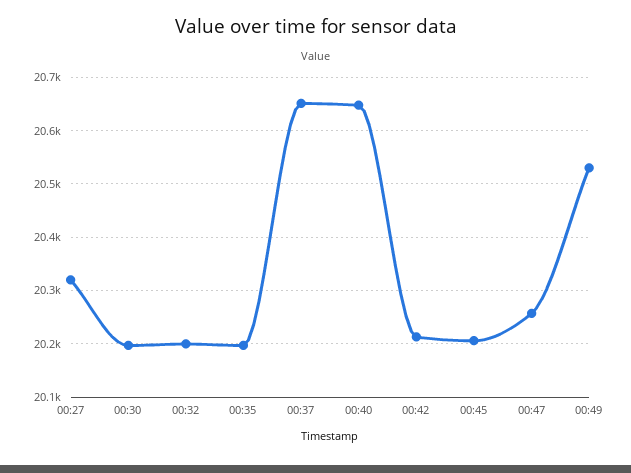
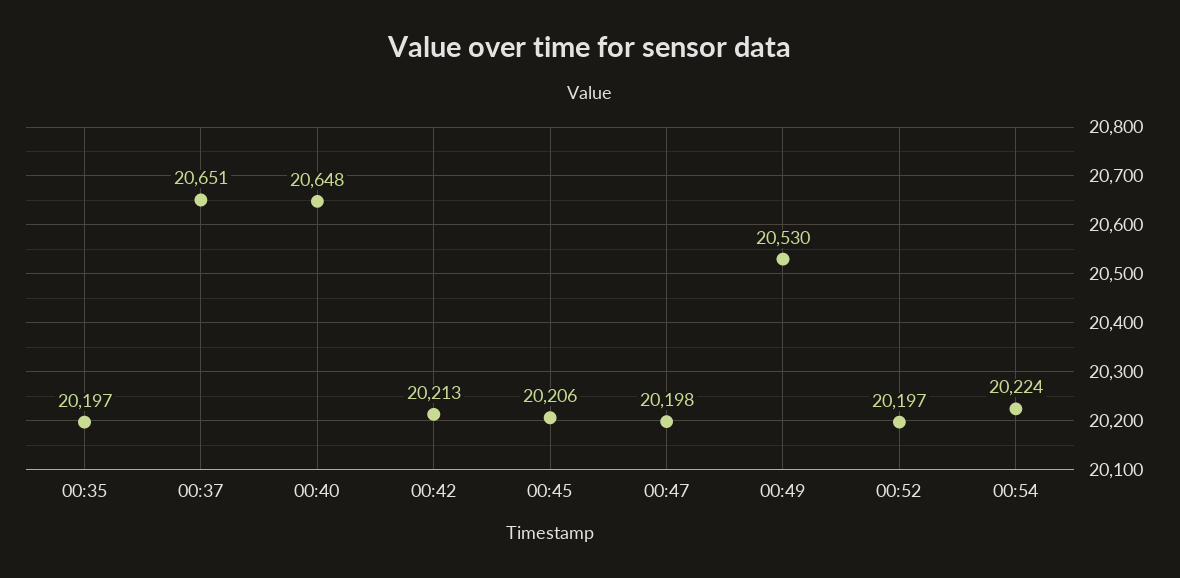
00:27: 20320 -> none
00:30: 20200 -> none
00:32: 20200 -> none
00:47: 20260 -> 20198
00:52: none -> 20197
00:54: none -> 20224

